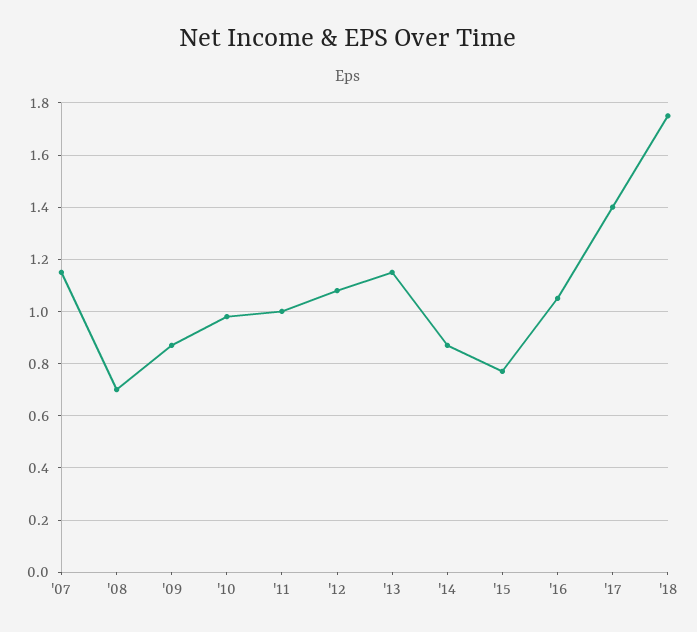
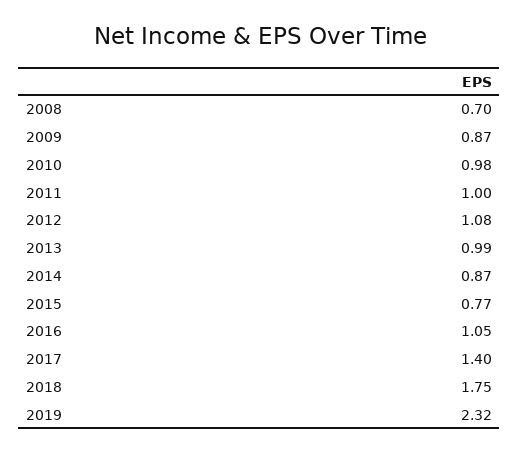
'07: 1.15 -> none
'13: 1.15 -> 0.99
2019: none -> 2.32

